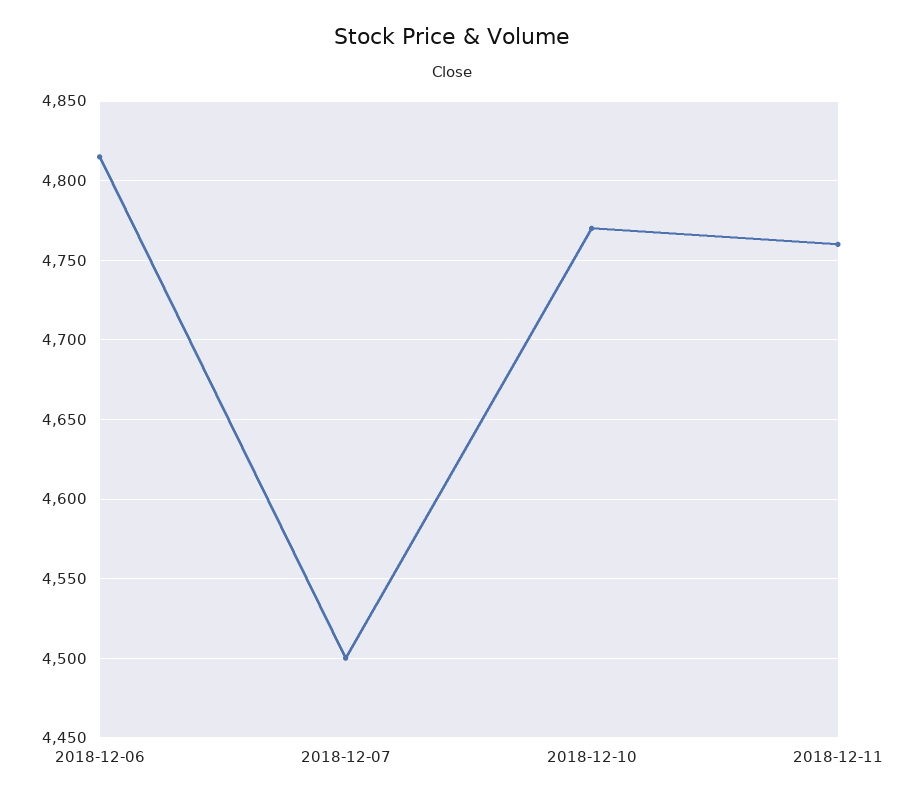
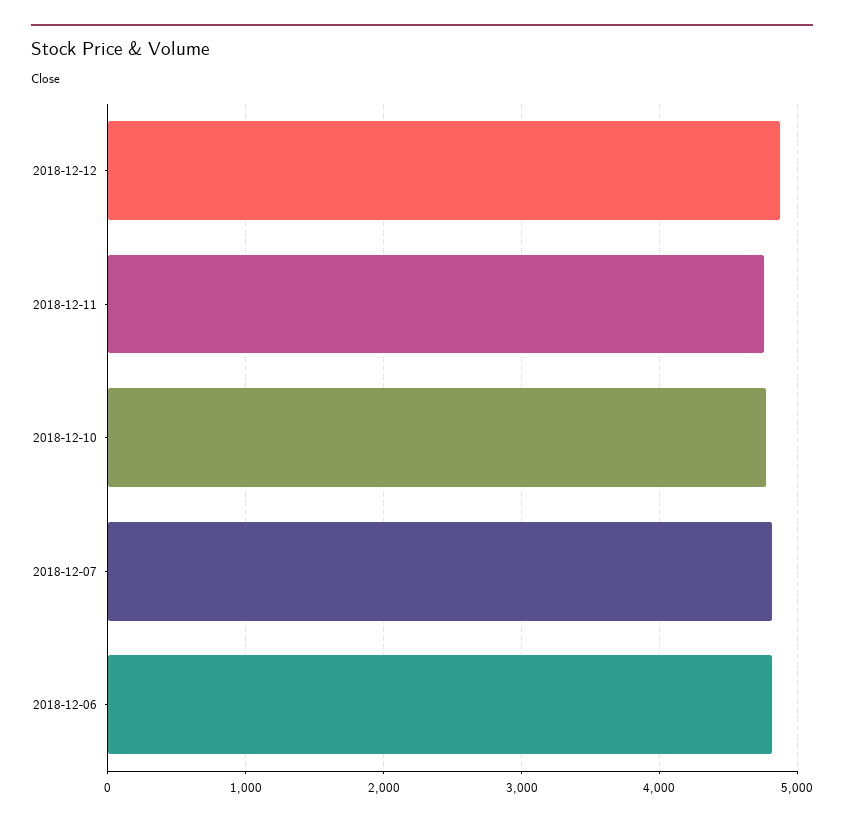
2018-12-07: 4500 -> 4800
2018-12-12: none -> 4900

